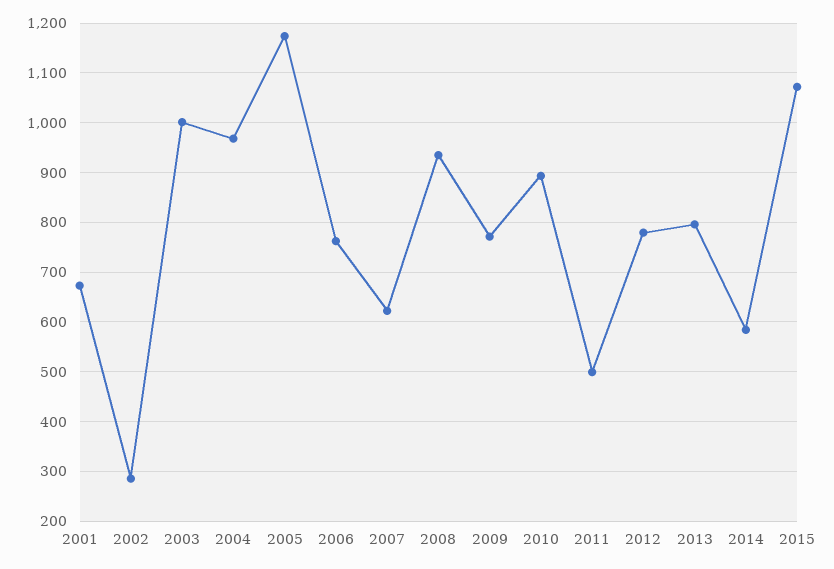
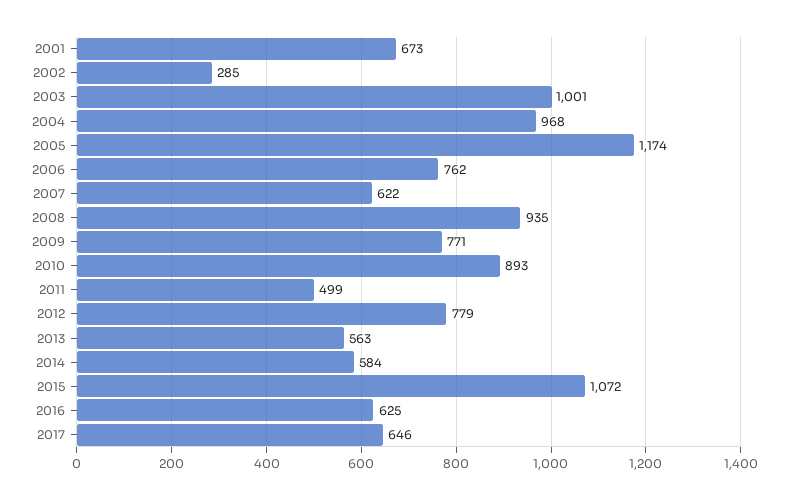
2013: 800 -> 563
2016: none -> 625
2017: none -> 646

